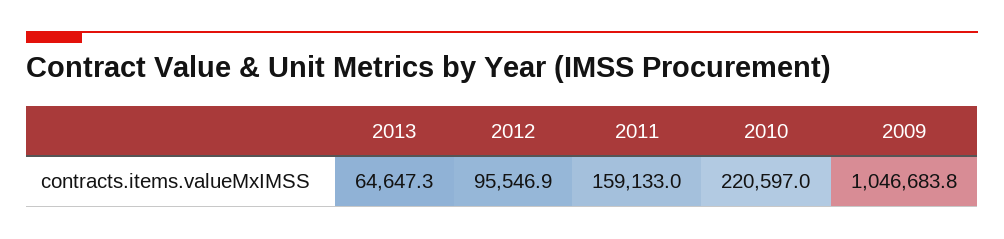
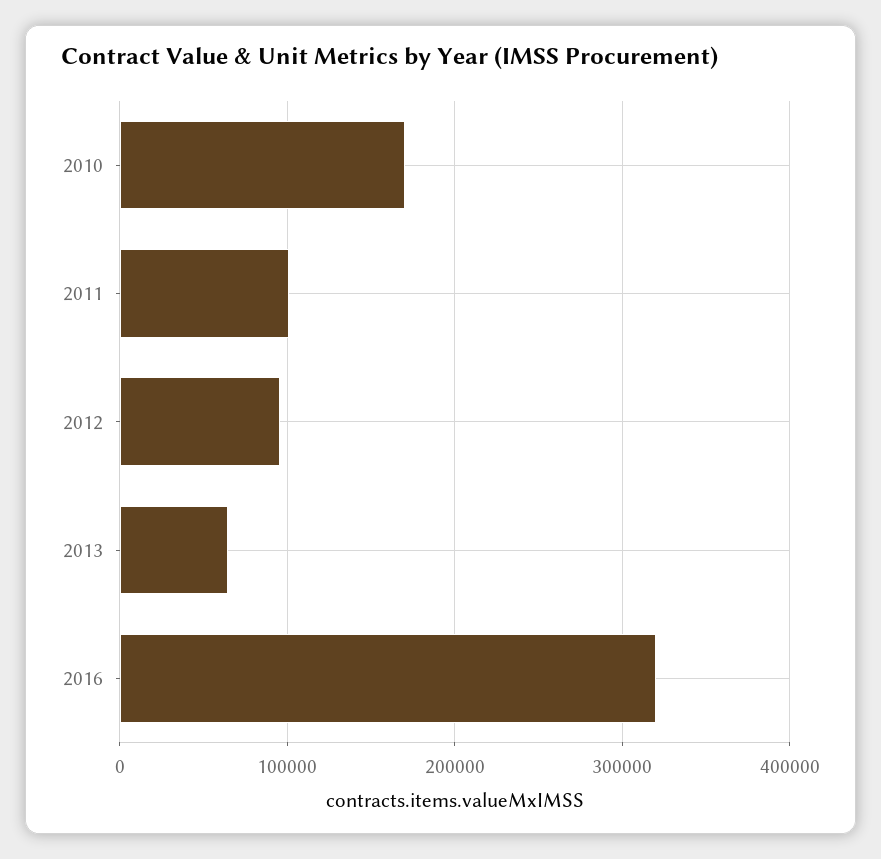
2011: 159133 -> 100000
2010: 220597 -> 170000
2009: 1046683.8 -> none
2016: none -> 320000

